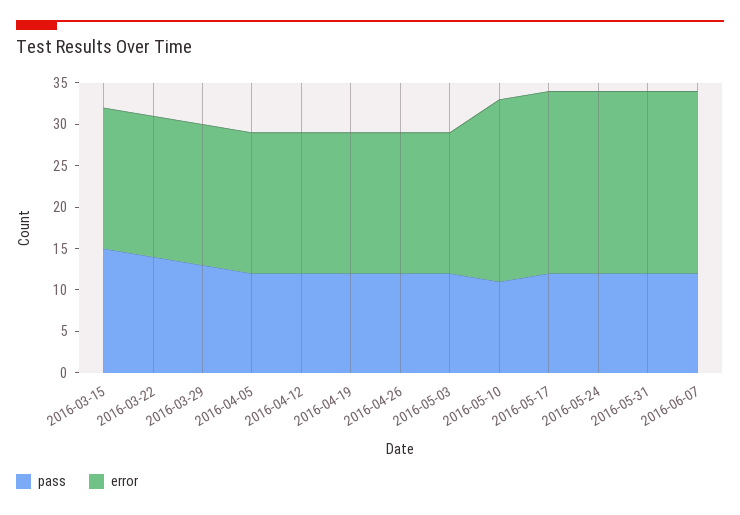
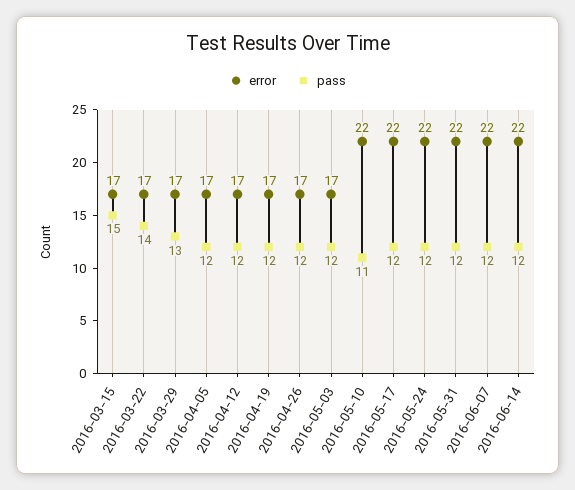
error, 2016-06-14: none -> 22
pass, 2016-06-14: none -> 12

